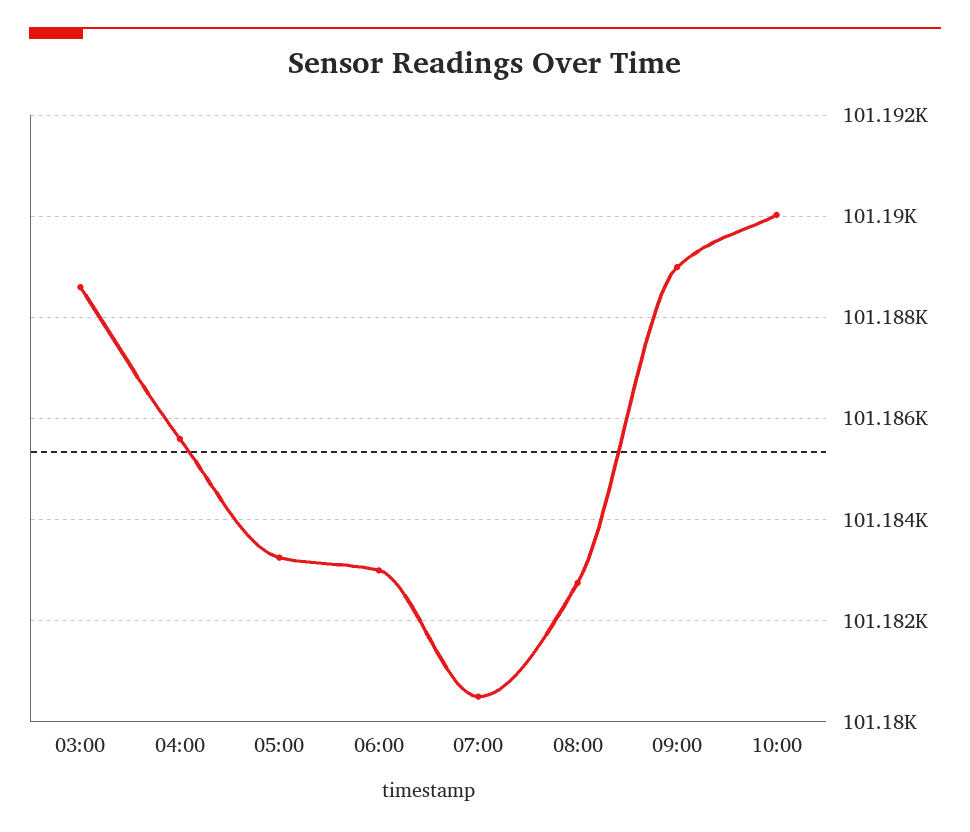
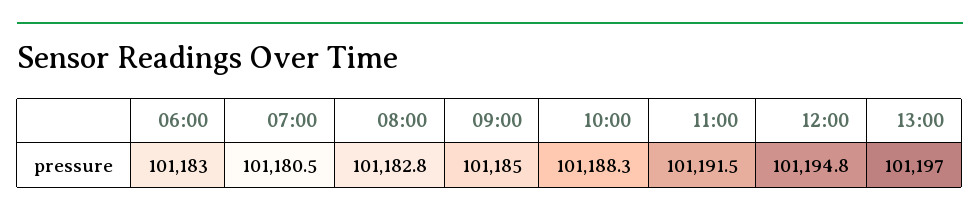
03:00: 101188.6 -> none
04:00: 101185.6 -> none
05:00: 101183.2 -> none
09:00: 101189 -> 101185
10:00: 101190 -> 101188.3
11:00: none -> 101191.5
12:00: none -> 101194.8
13:00: none -> 101197

